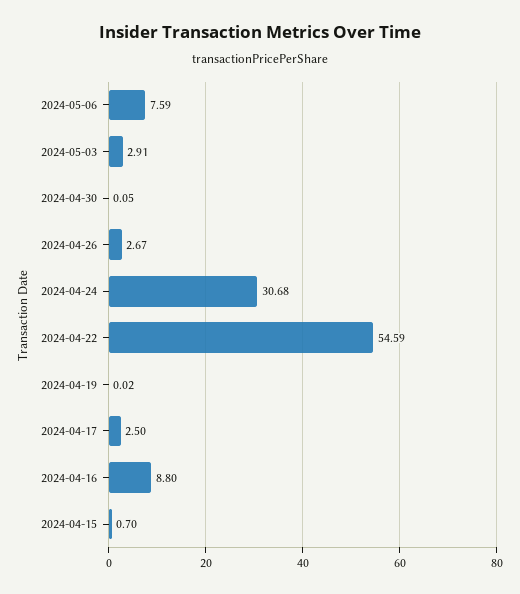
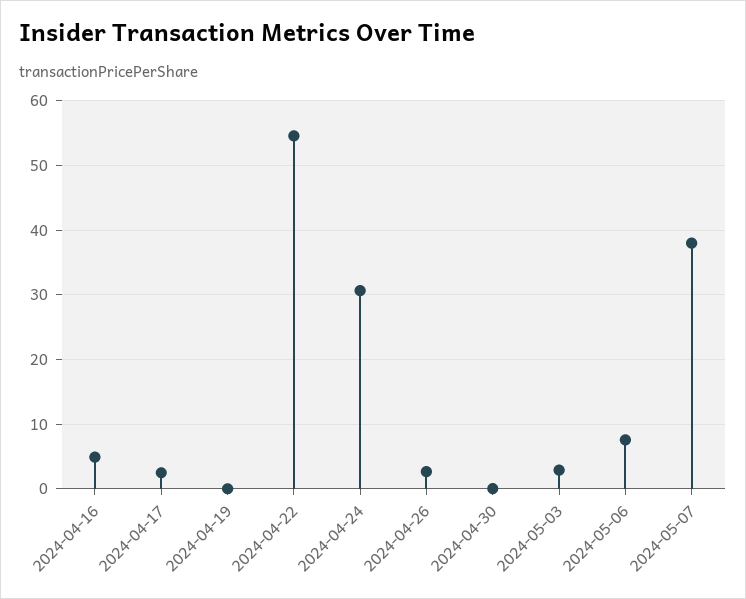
2024-04-16: 8.8 -> 5
2024-04-15: 0.7 -> none
2024-05-07: none -> 38

